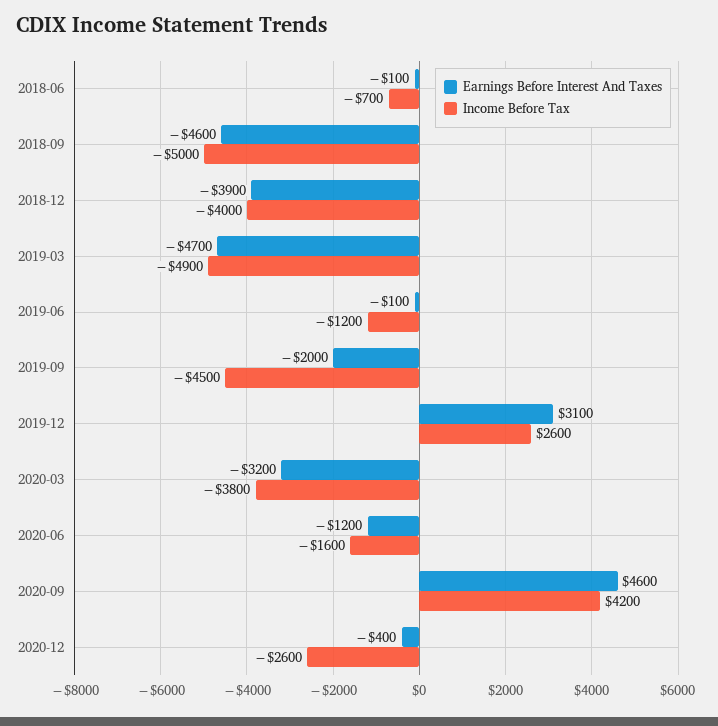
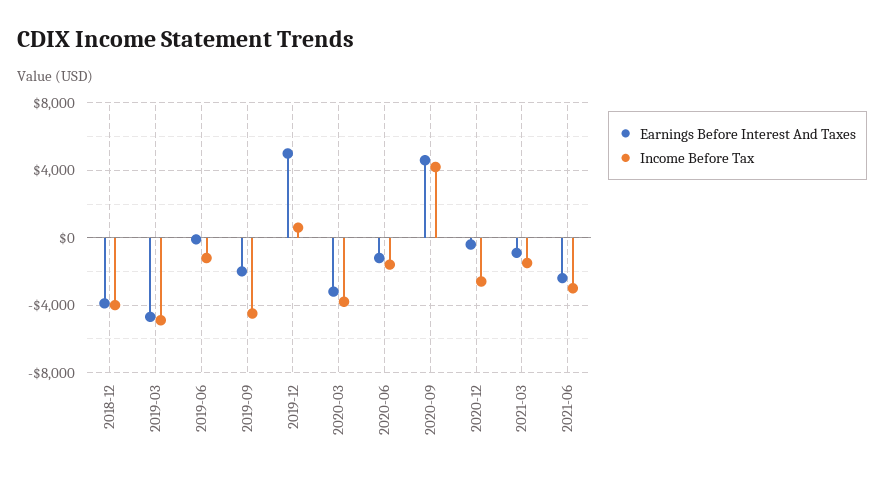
Earnings Before Interest And Taxes, 2018-06: -100 -> none
Income Before Tax, 2018-06: -700 -> none
Earnings Before Interest And Taxes, 2018-09: -4600 -> none
Income Before Tax, 2018-09: -5000 -> none
Earnings Before Interest And Taxes, 2019-12: 3100 -> 5000
Income Before Tax, 2019-12: 2600 -> 500
Earnings Before Interest And Taxes, 2021-03: none -> -1000
Income Before Tax, 2021-03: none -> -1500
Earnings Before Interest And Taxes, 2021-06: none -> -2500
Income Before Tax, 2021-06: none -> -3000

